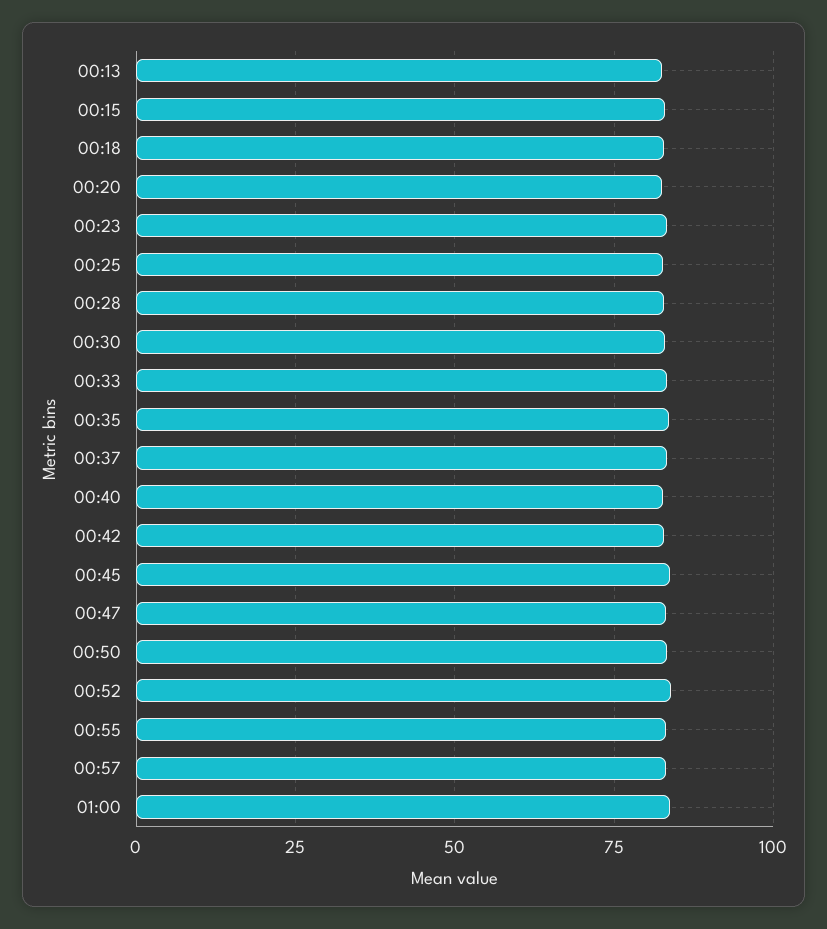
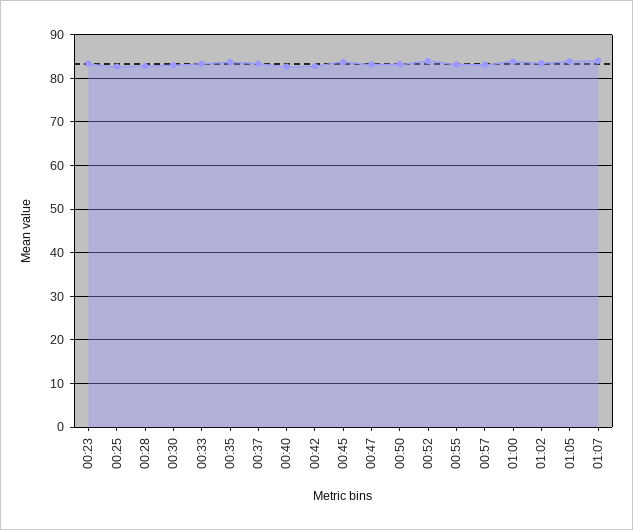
00:13: 82.5 -> none
00:15: 82.5 -> none
00:18: 82.5 -> none
00:20: 82.5 -> none
01:02: none -> 84
01:05: none -> 84
01:07: none -> 84

